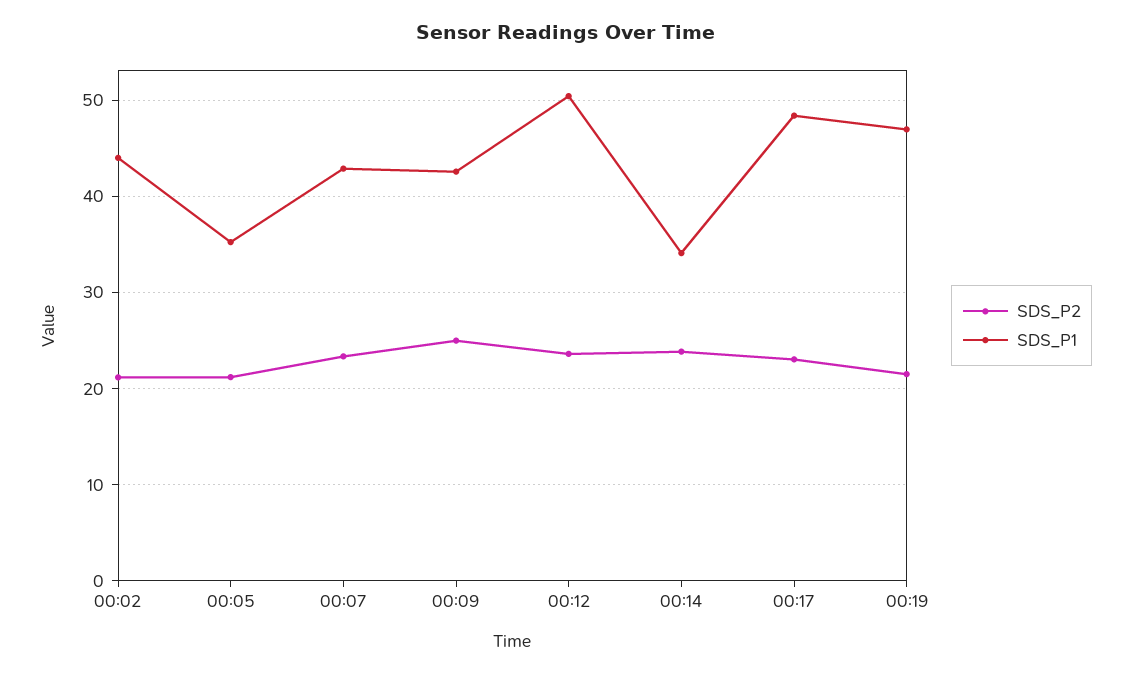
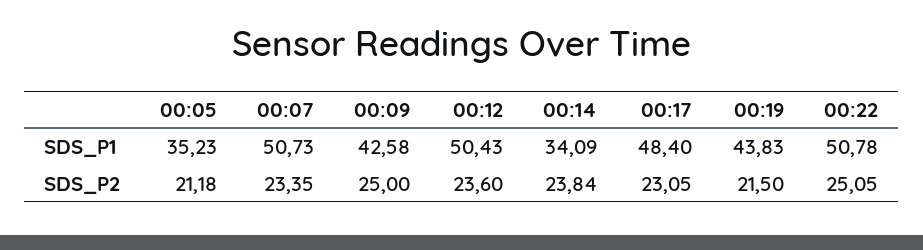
SDS_P2, 00:02: 21 -> none
SDS_P1, 00:02: 44 -> none
SDS_P1, 00:07: 43 -> 50.73
SDS_P1, 00:19: 47 -> 43.83
SDS_P1, 00:22: none -> 50.78
SDS_P2, 00:22: none -> 25.05

